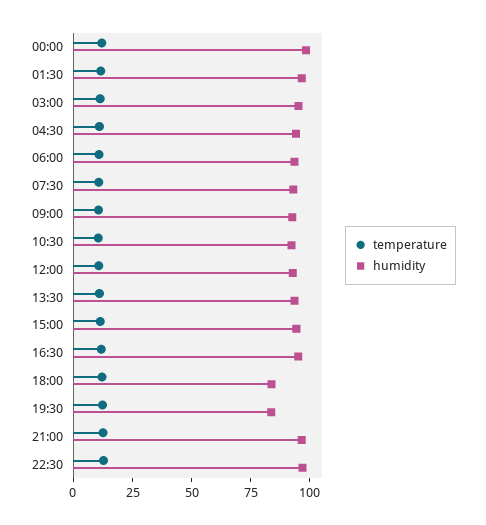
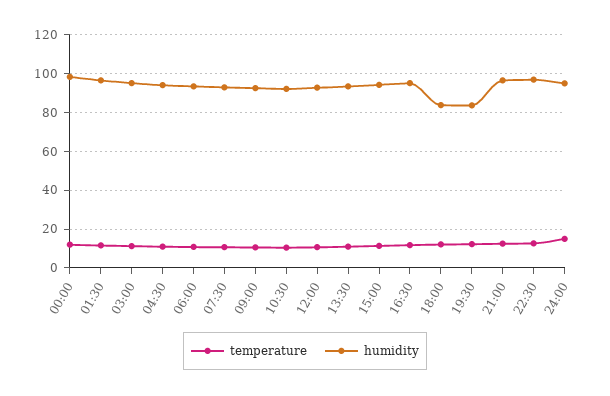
temperature, 24:00: none -> 15
humidity, 24:00: none -> 95

